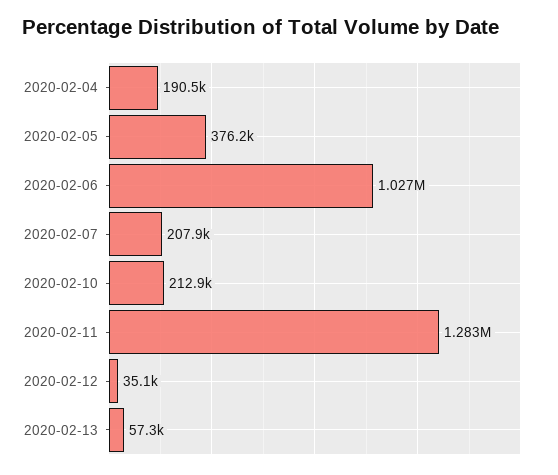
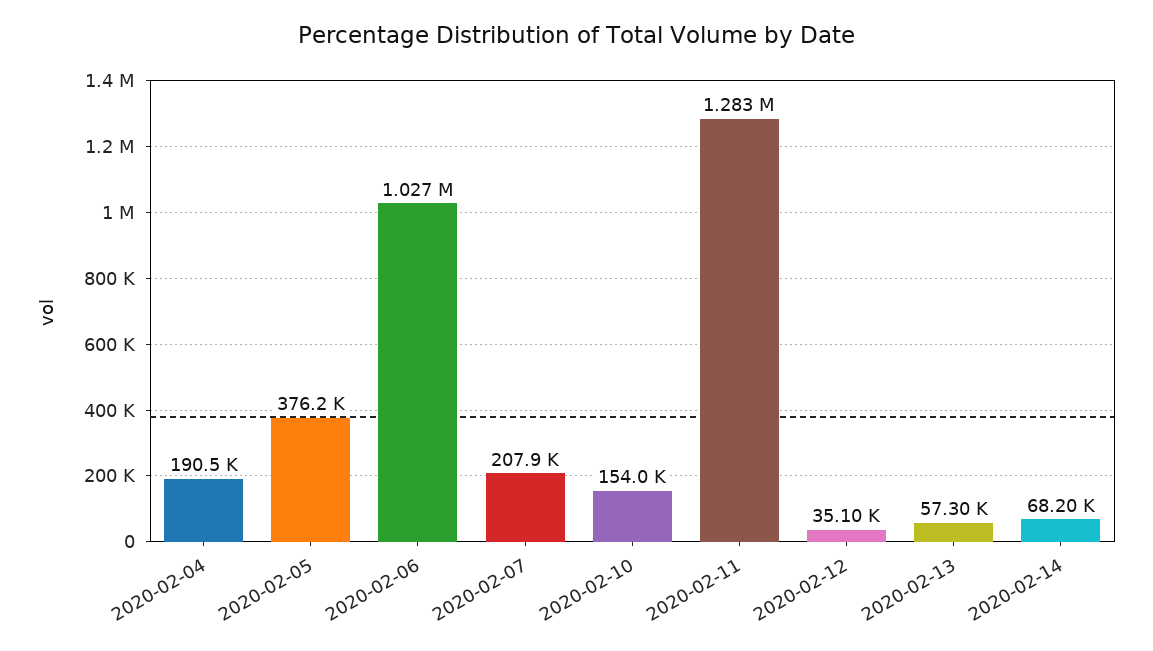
2020-02-10: 212900 -> 154000
2020-02-14: none -> 68200

